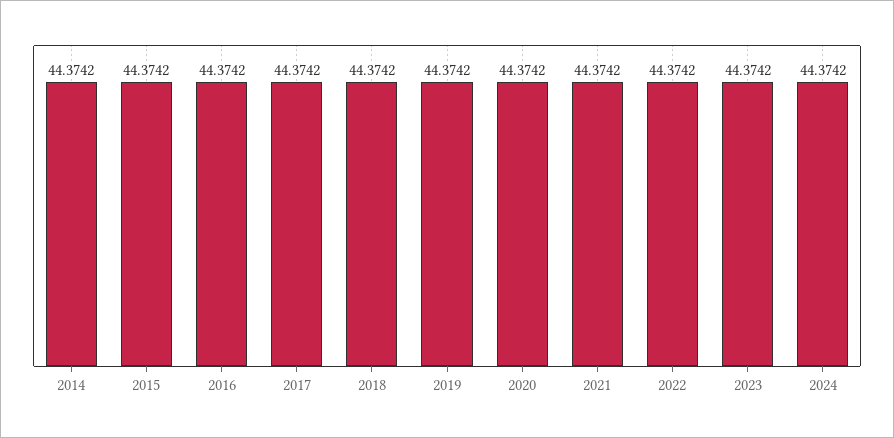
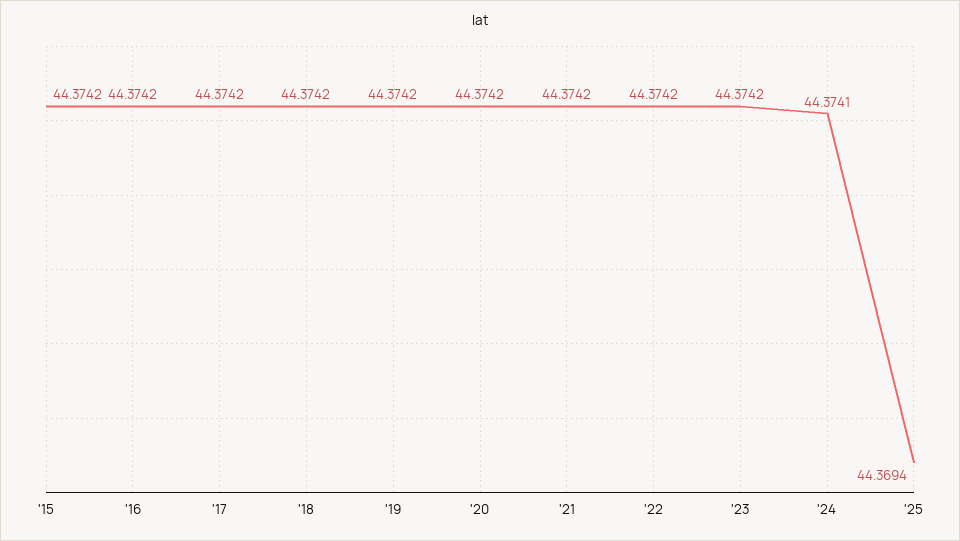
2014: 44.3742 -> none
2024: 44.3742 -> 44.3741
'25: none -> 44.3694

